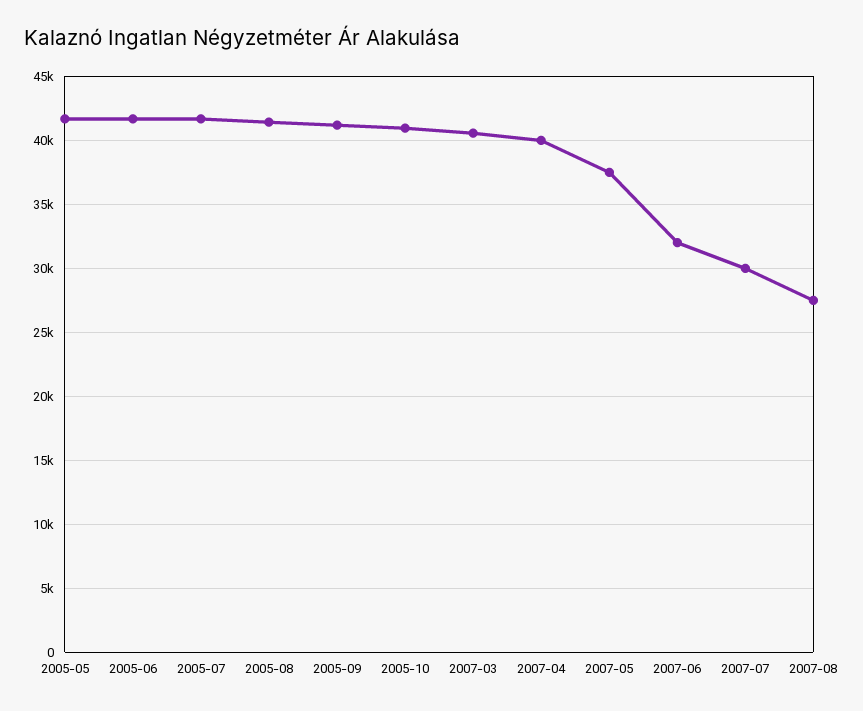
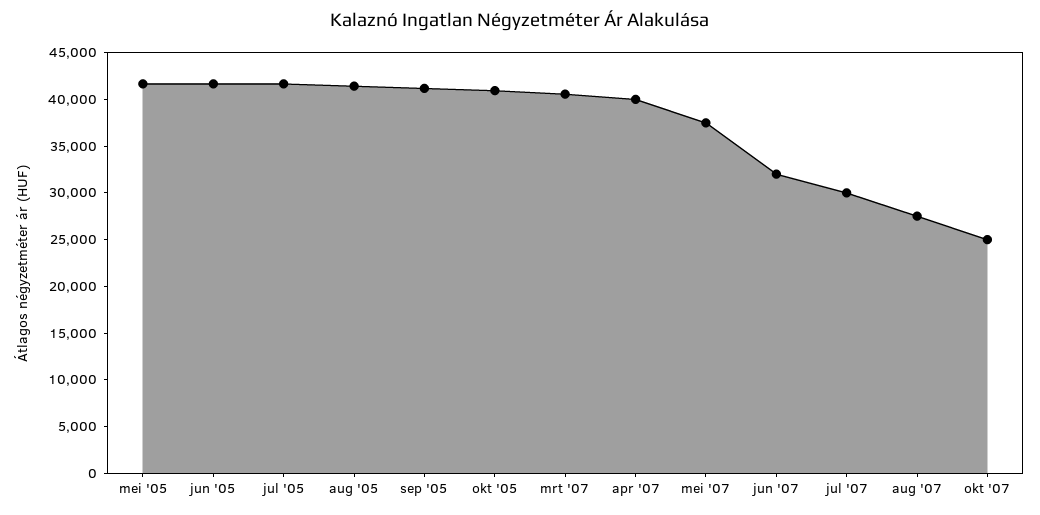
okt '07: none -> 25000

